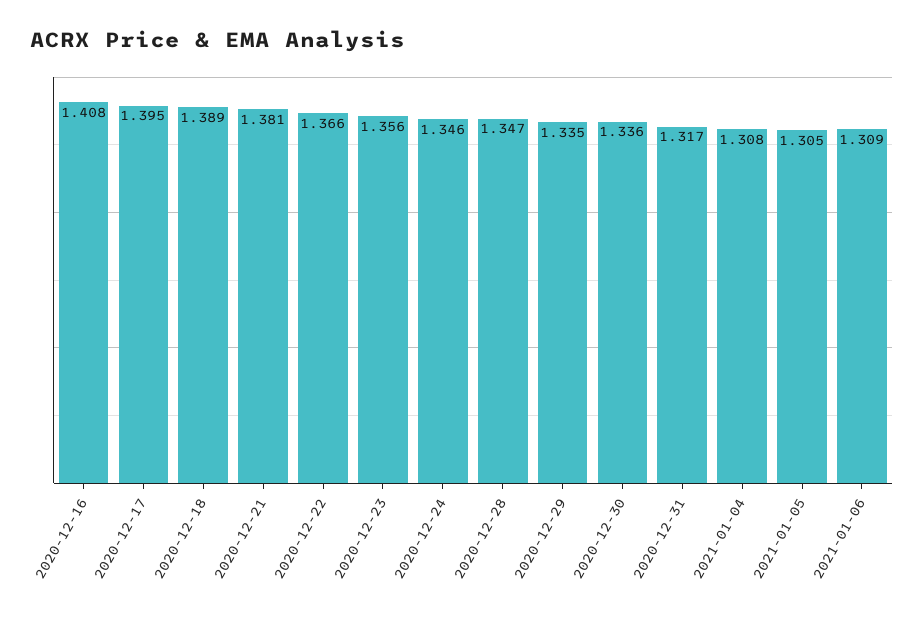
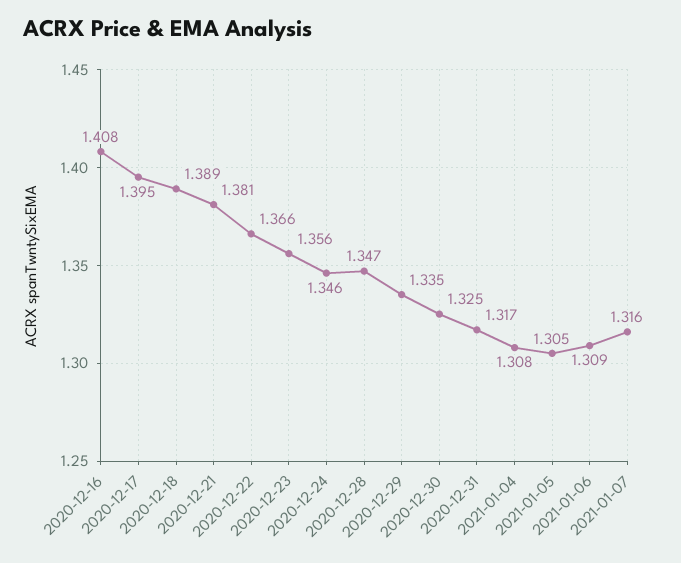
2020-12-30: 1.336 -> 1.325
2021-01-07: none -> 1.316

